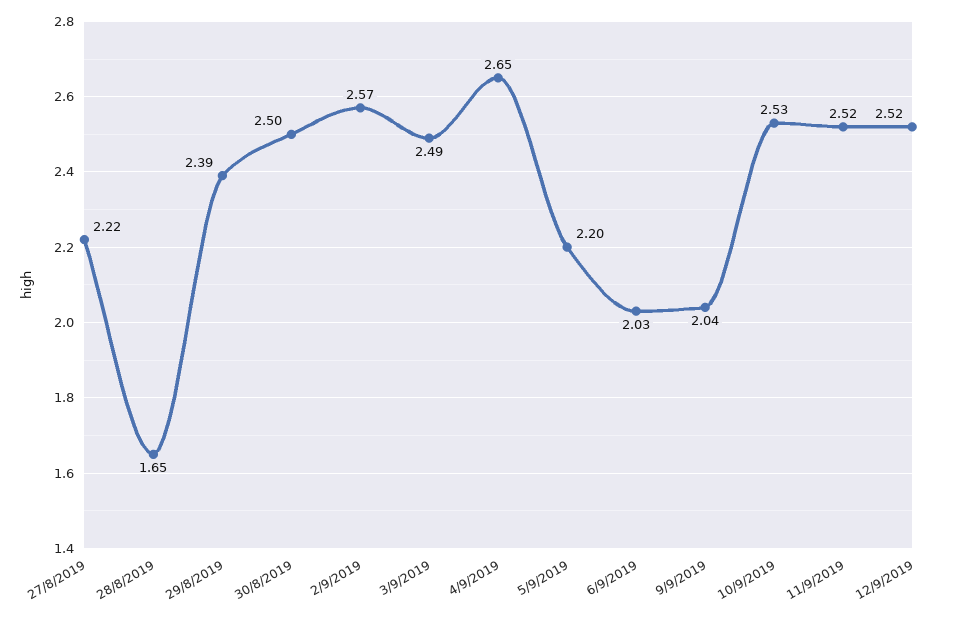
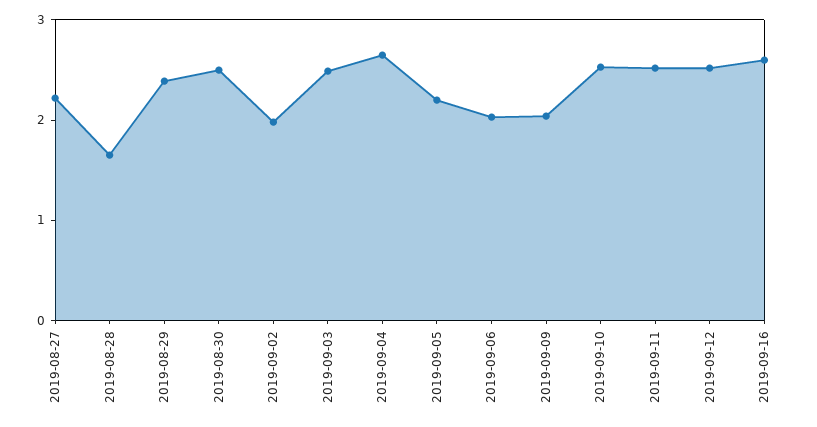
2/9/2019: 2.57 -> 2
2019-09-16: none -> 2.6

